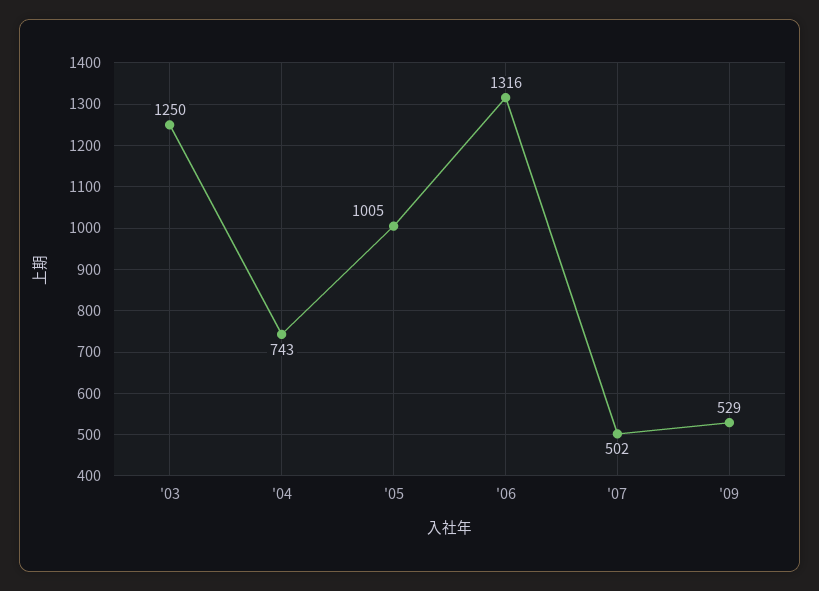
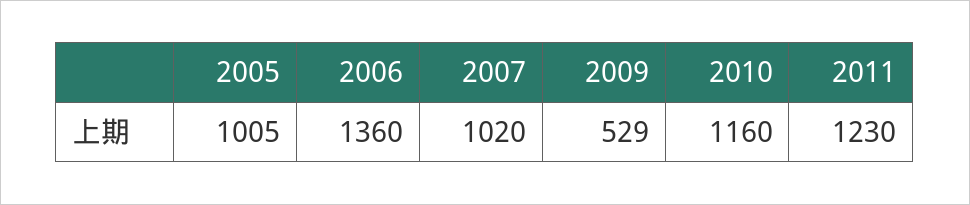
'03: 1250 -> none
'04: 743 -> none
'06: 1316 -> 1360
'07: 502 -> 1020
2010: none -> 1160
2011: none -> 1230

